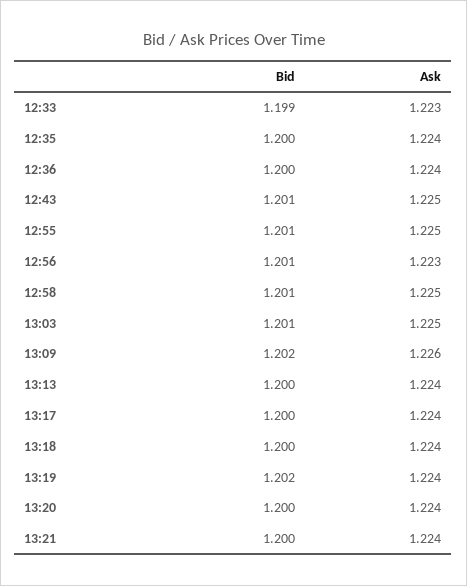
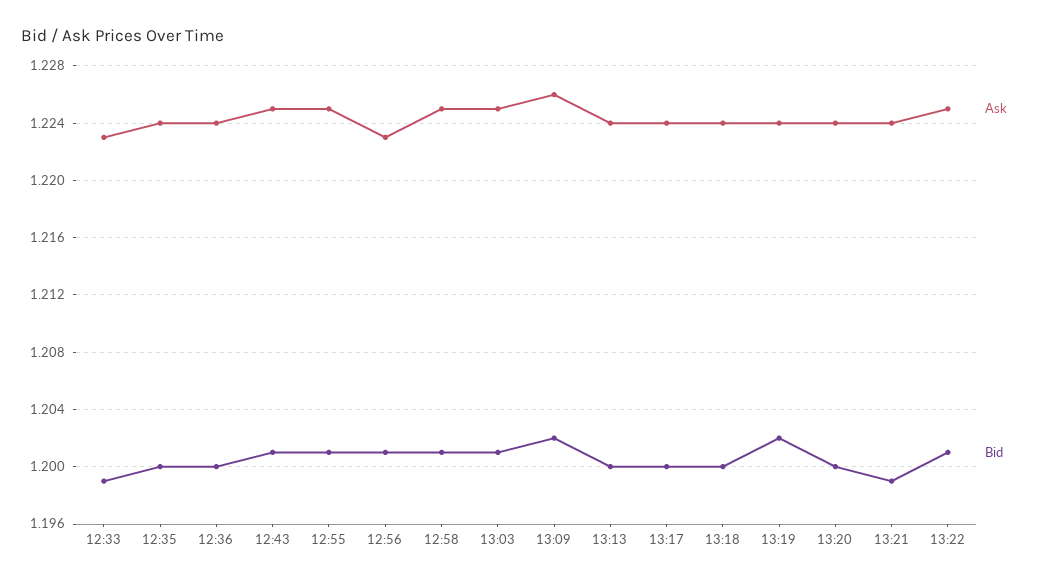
Bid, 13:21: 1.2 -> 1.199
Ask, 13:22: none -> 1.225
Bid, 13:22: none -> 1.201

